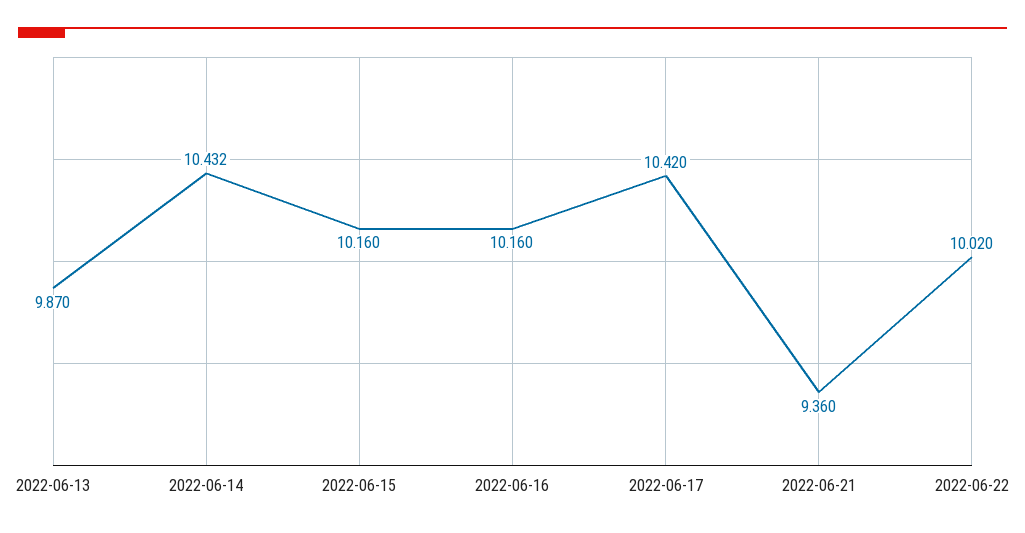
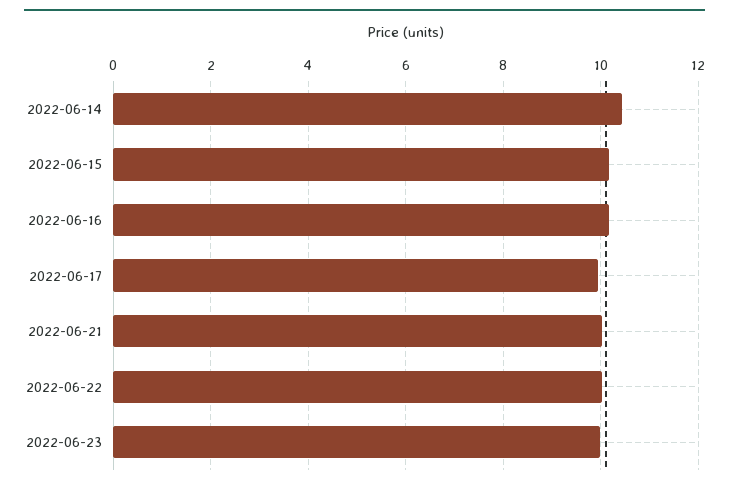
2022-06-13: 9.87 -> none
2022-06-17: 10.42 -> 10
2022-06-21: 9.36 -> 10
2022-06-23: none -> 10

